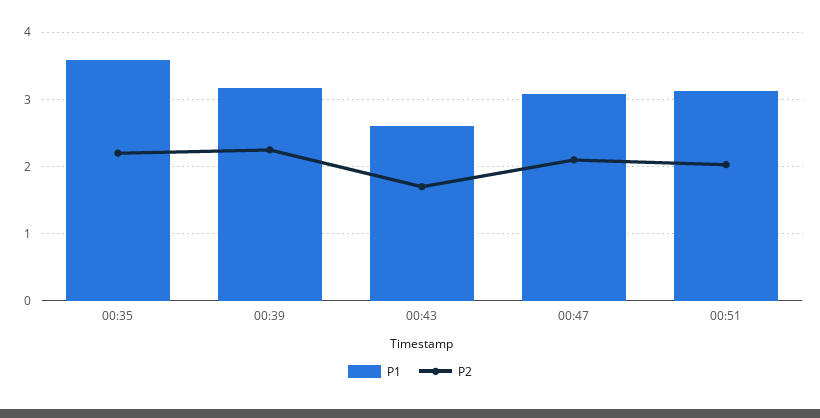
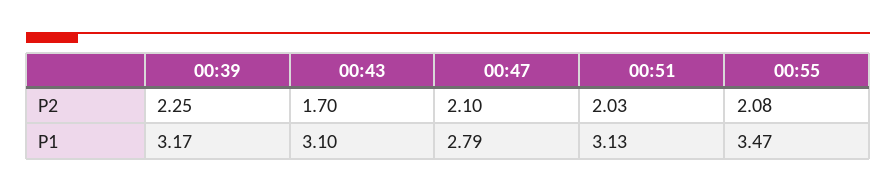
P1, 00:35: 3.6 -> none
P2, 00:35: 2.2 -> none
P1, 00:43: 2.6 -> 3.1
P1, 00:47: 3.1 -> 2.79
P2, 00:55: none -> 2.08
P1, 00:55: none -> 3.47

